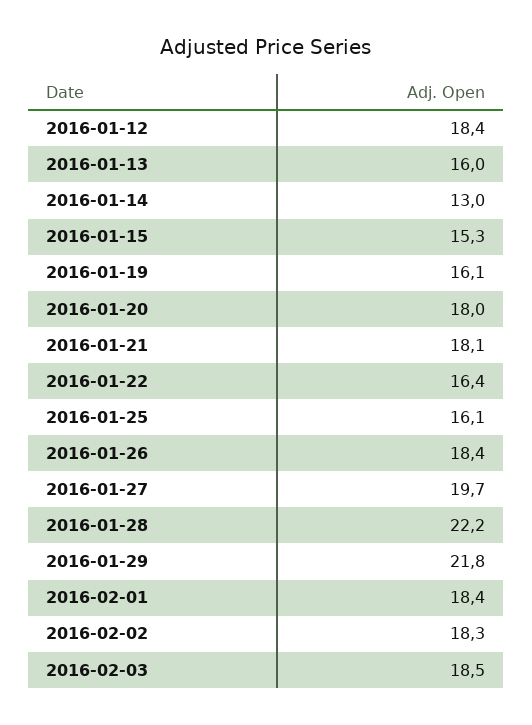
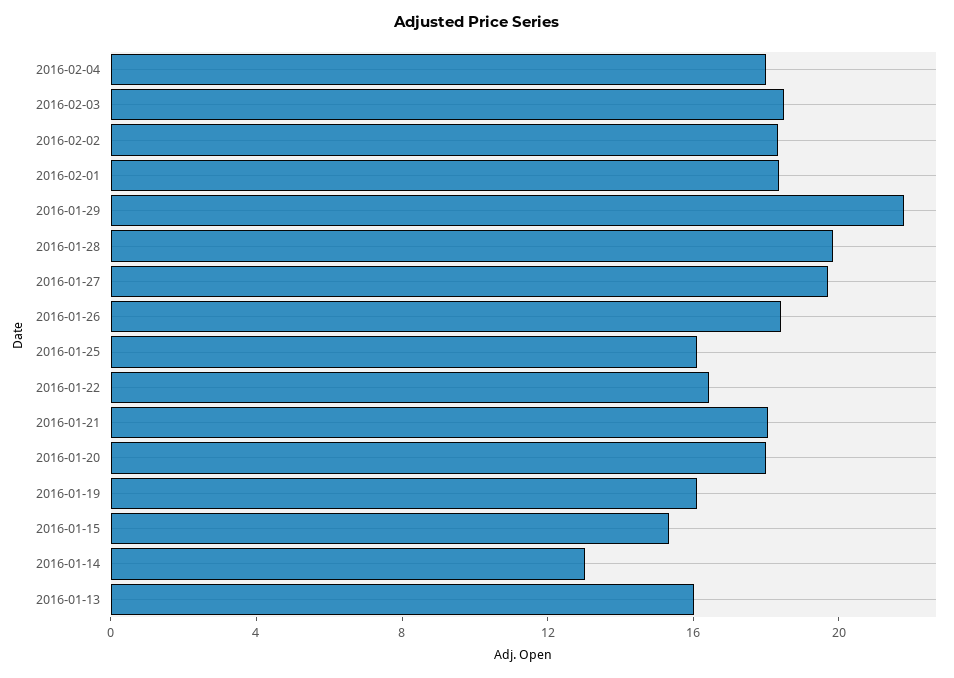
2016-01-12: 18.4 -> none
2016-01-28: 22.2 -> 20
2016-02-04: none -> 18

